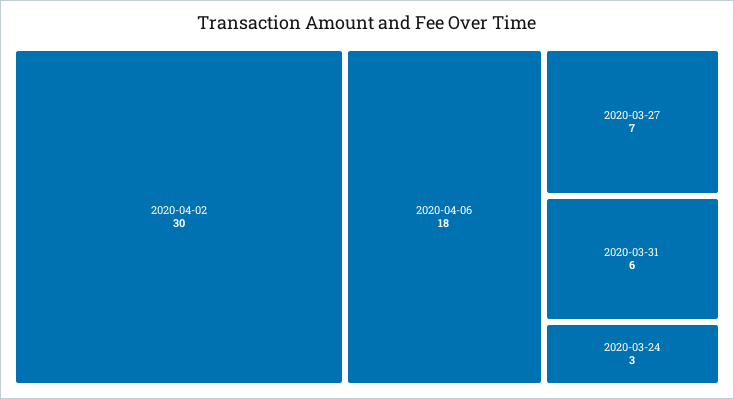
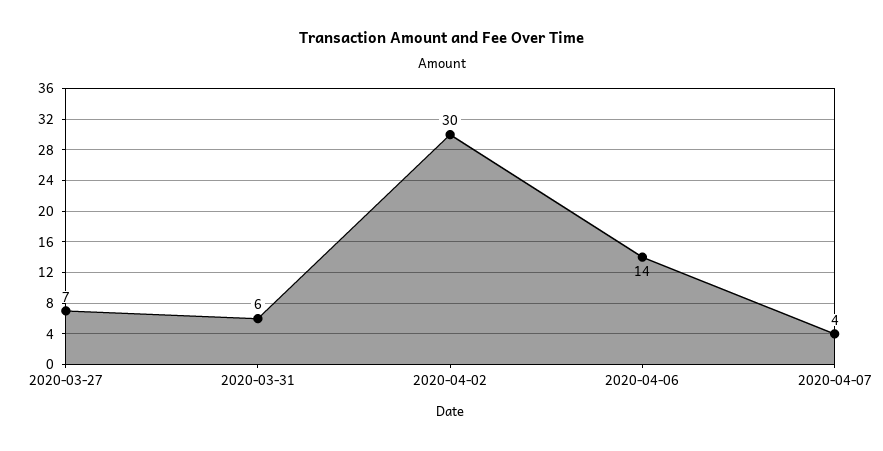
2020-04-06: 18 -> 14
2020-03-24: 3 -> none
2020-04-07: none -> 4

